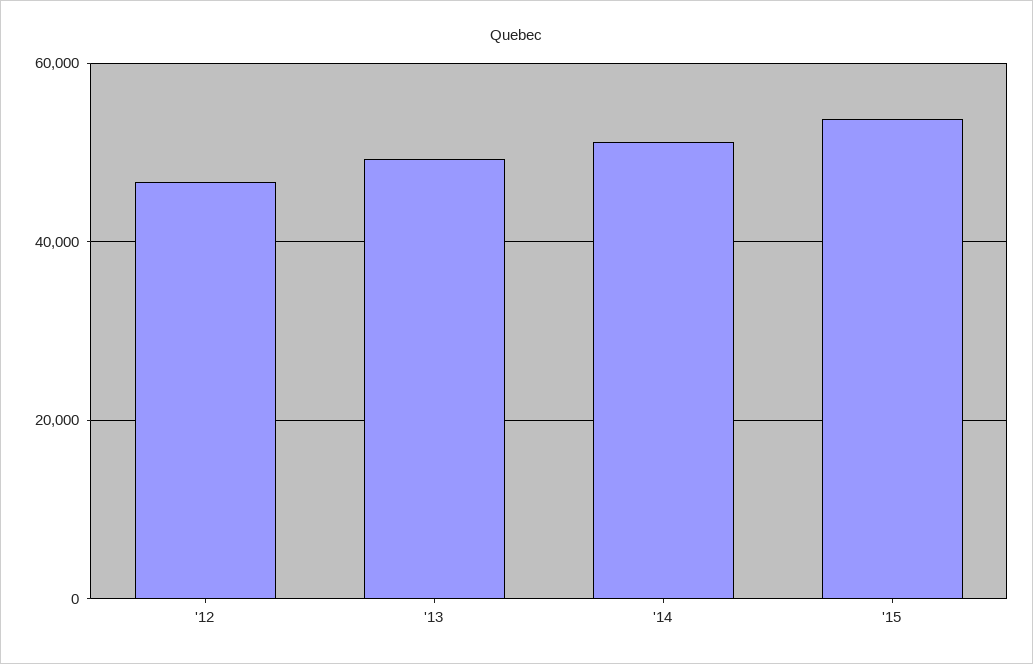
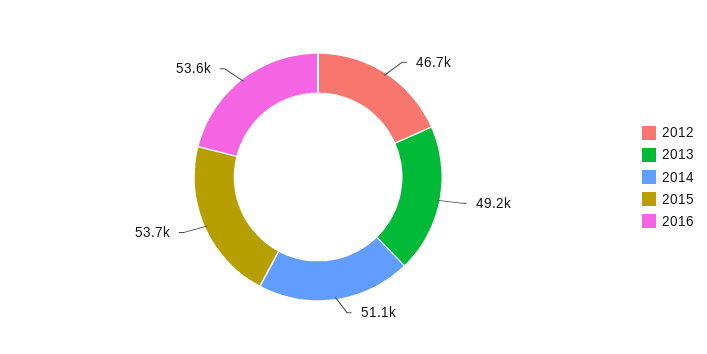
2016: none -> 53600

